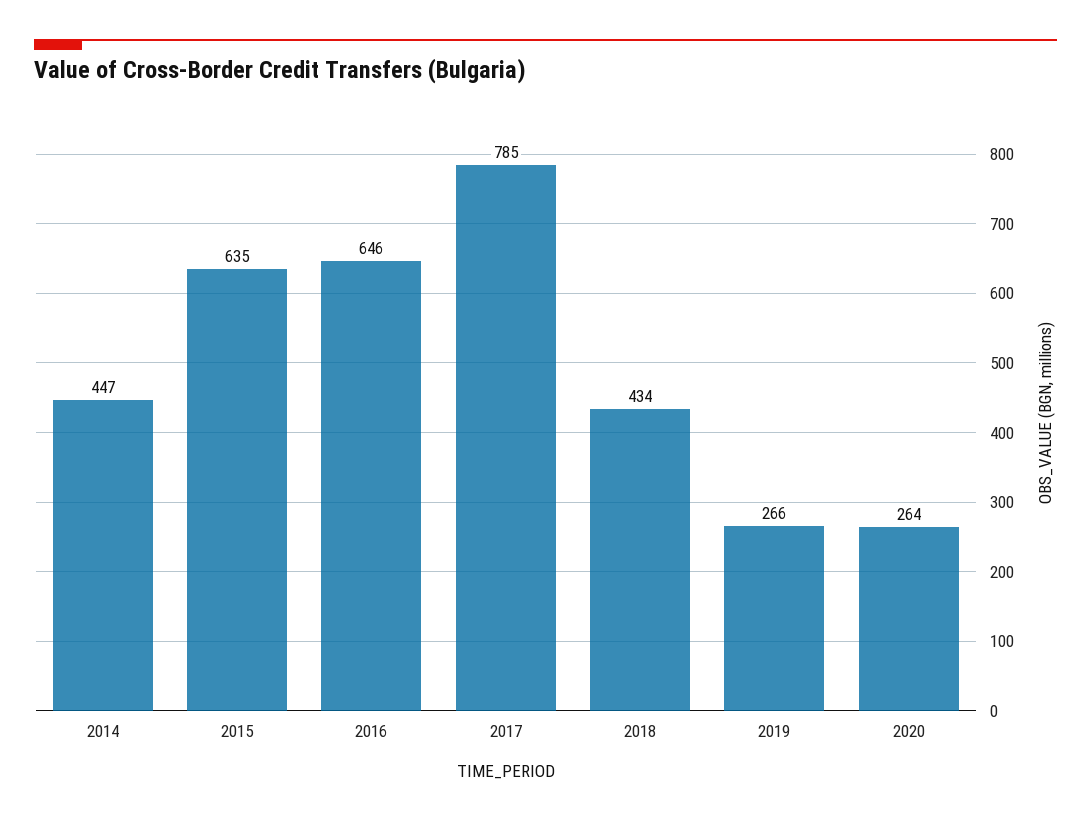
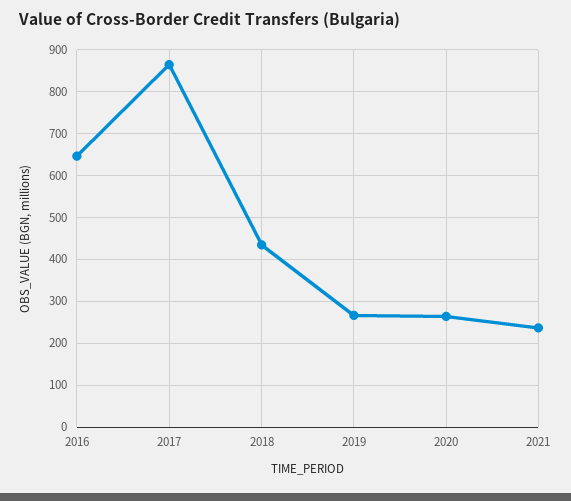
2014: 447 -> none
2015: 635 -> none
2017: 785 -> 860
2021: none -> 240

